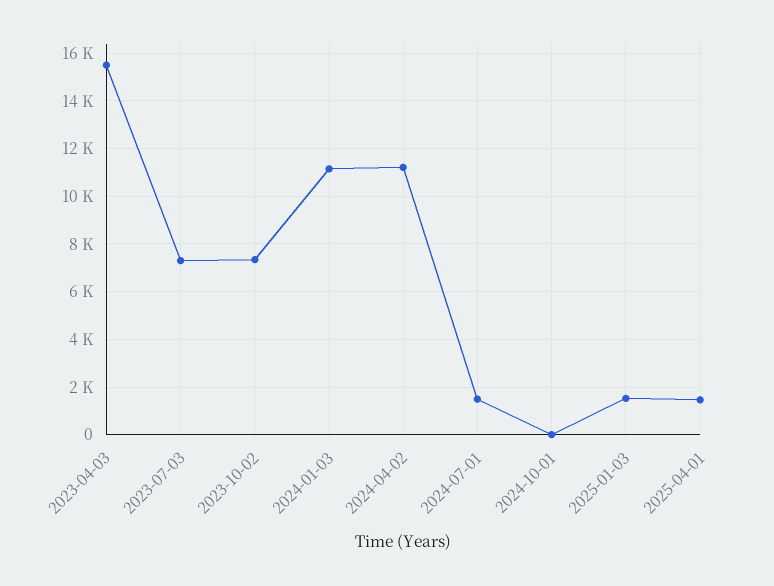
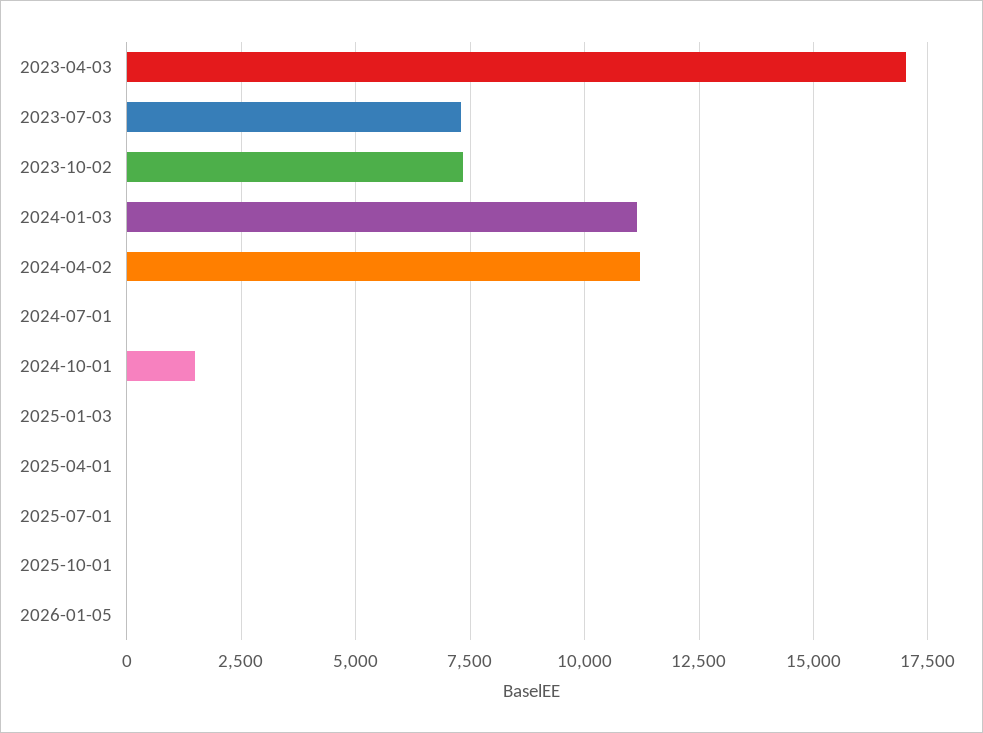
2023-04-03: 15500 -> 17000
2024-07-01: 1500 -> 0
2024-10-01: 0 -> 1500
2025-01-03: 1500 -> 0
2025-04-01: 1500 -> 0
2025-07-01: none -> 0
2025-10-01: none -> 0
2026-01-05: none -> 0

